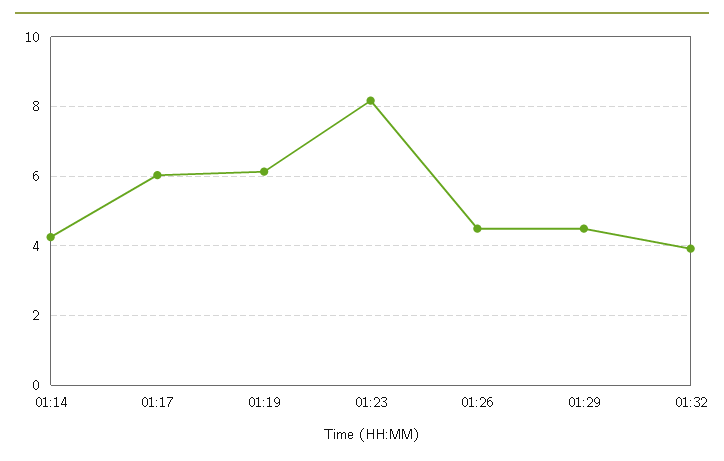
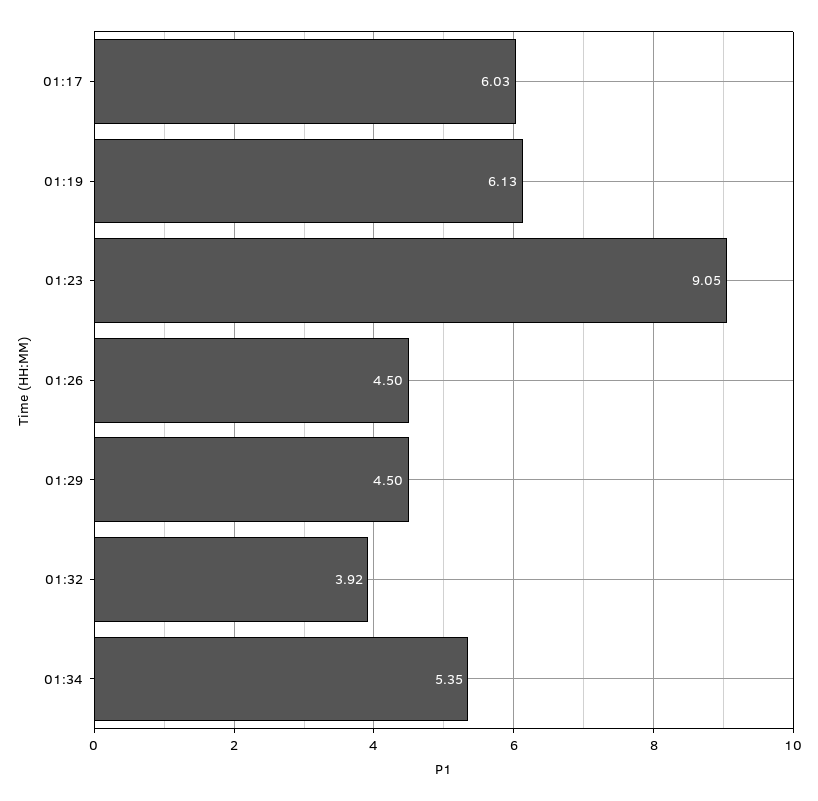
01:14: 4.2 -> none
01:23: 8.2 -> 9.05
01:34: none -> 5.35

